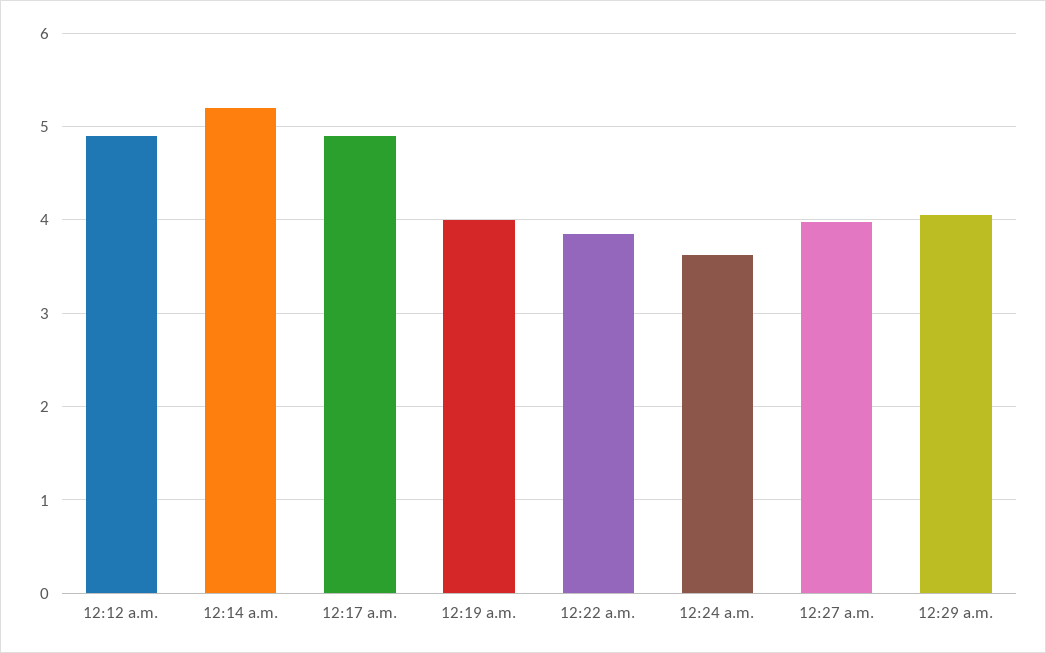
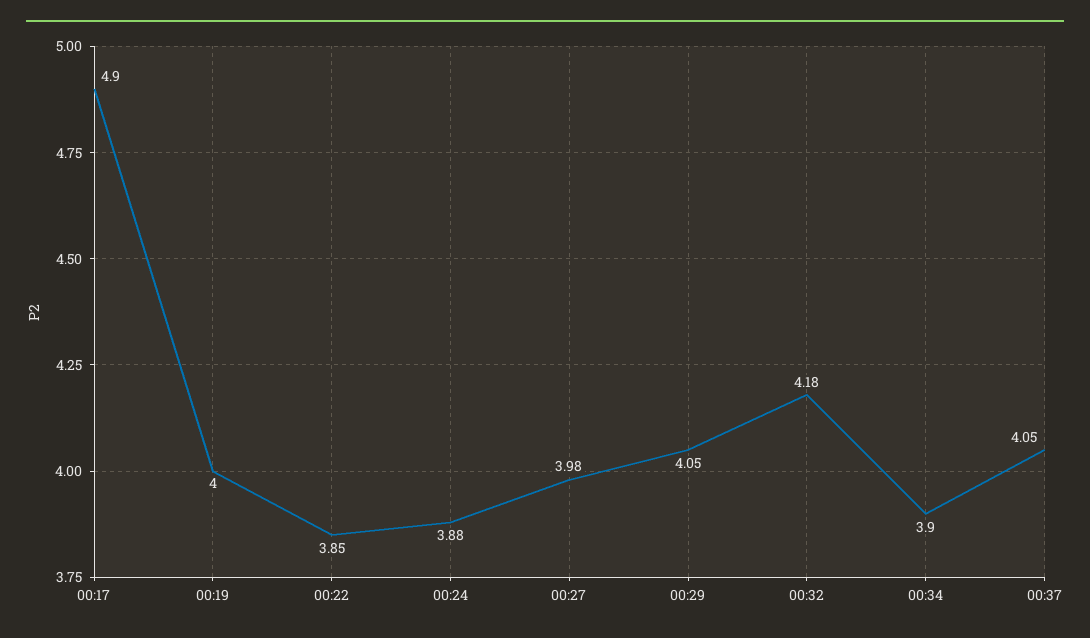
12:12 a.m.: 4.9 -> none
12:14 a.m.: 5.2 -> none
12:24 a.m.: 3.6 -> 3.88
00:32: none -> 4.18
00:34: none -> 3.9
00:37: none -> 4.05

